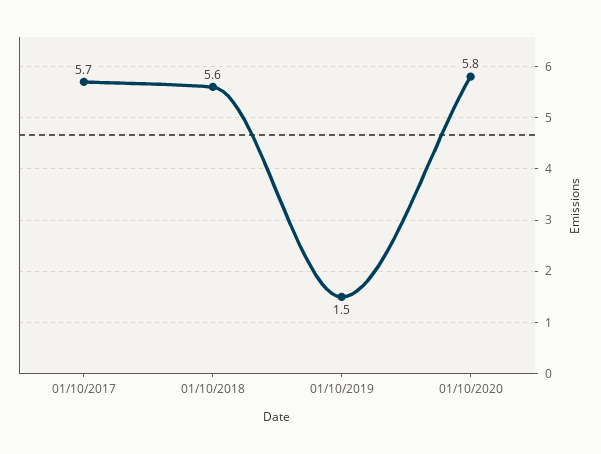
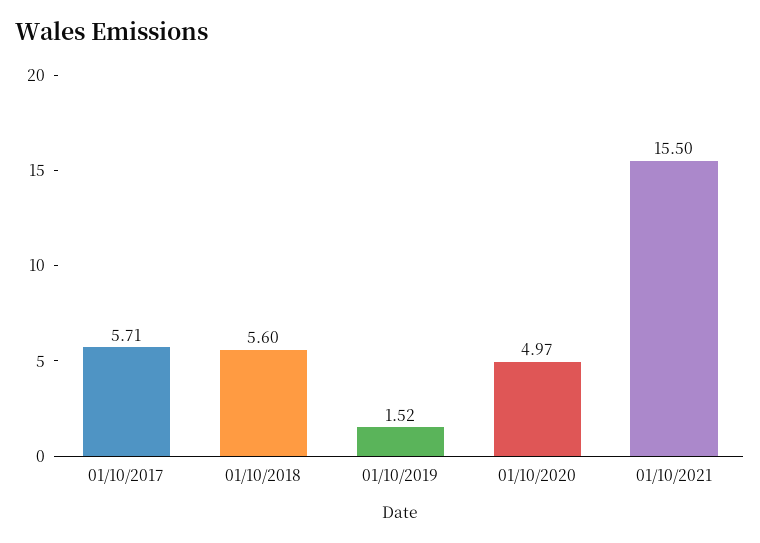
01/10/2020: 5.8 -> 4.97
01/10/2021: none -> 15.5

